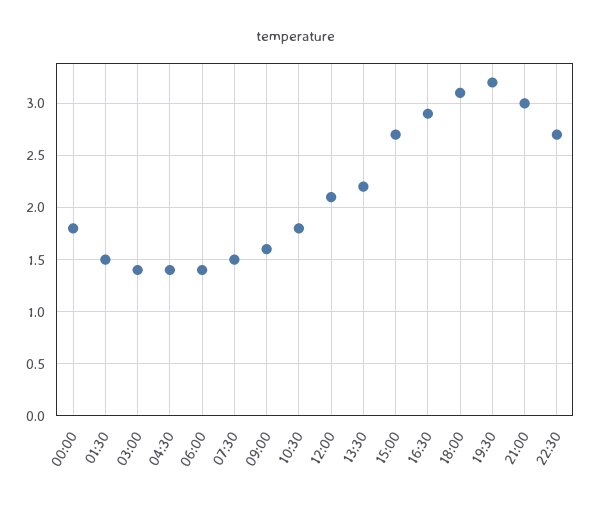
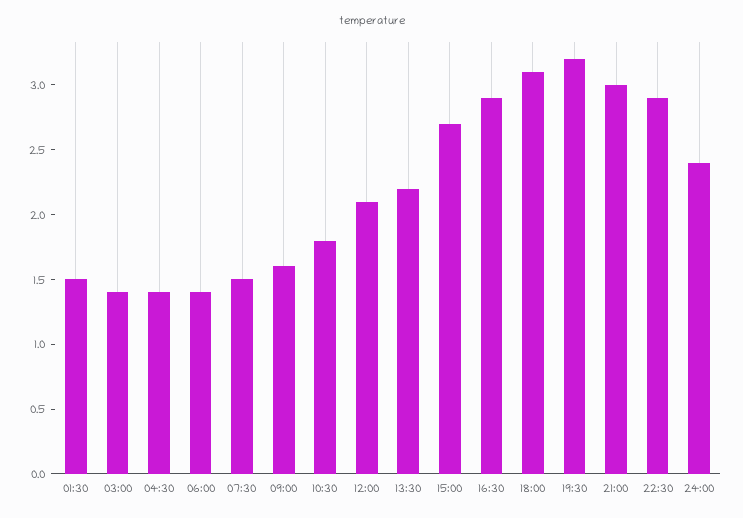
00:00: 1.8 -> none
22:30: 2.7 -> 2.9
24:00: none -> 2.4

